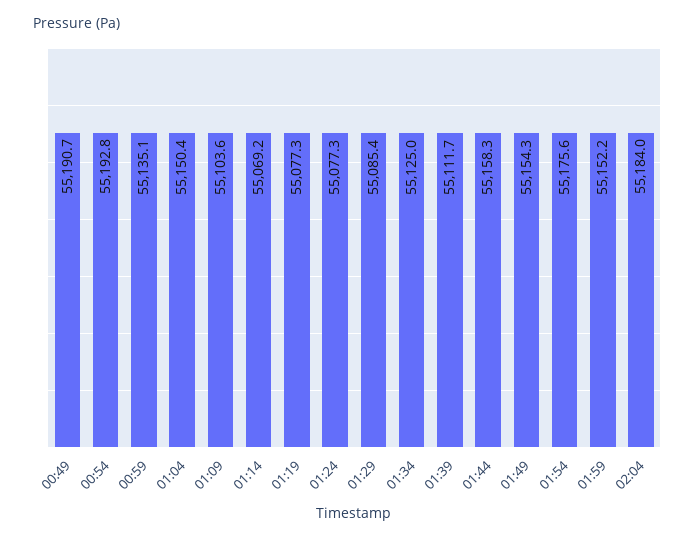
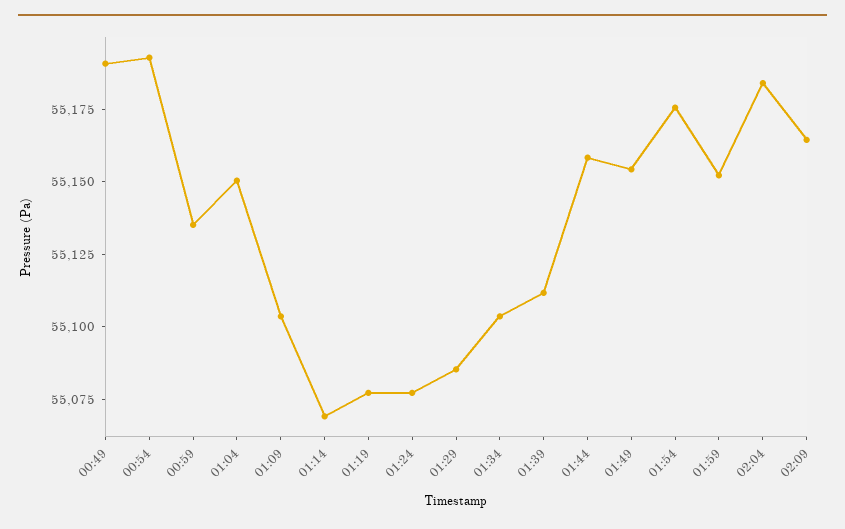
01:34: 55125 -> 55105
02:09: none -> 55165

